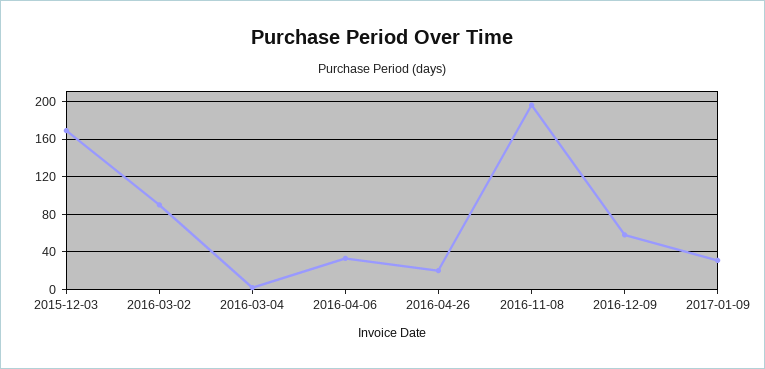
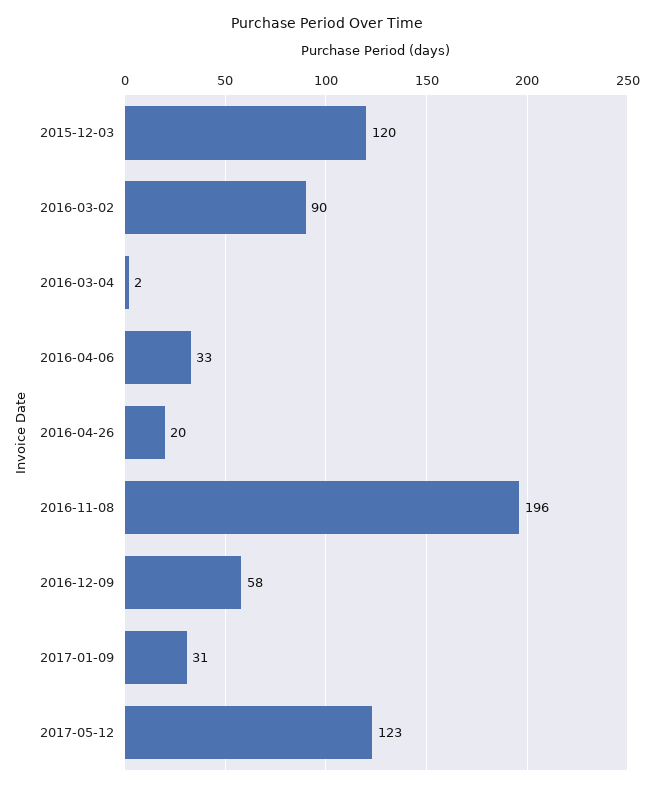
2015-12-03: 170 -> 120
2017-05-12: none -> 123

